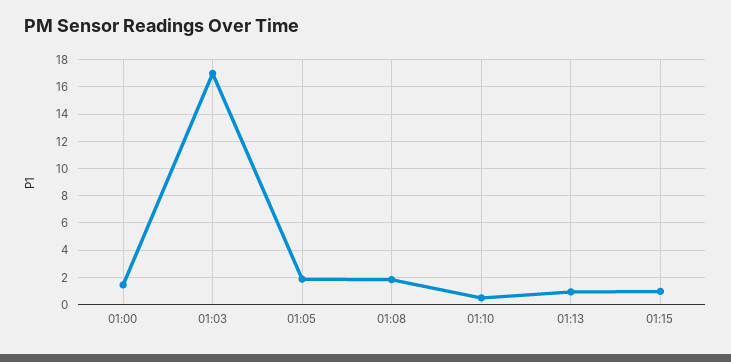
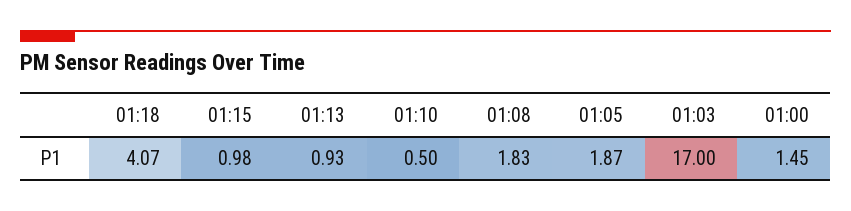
01:18: none -> 4.07

